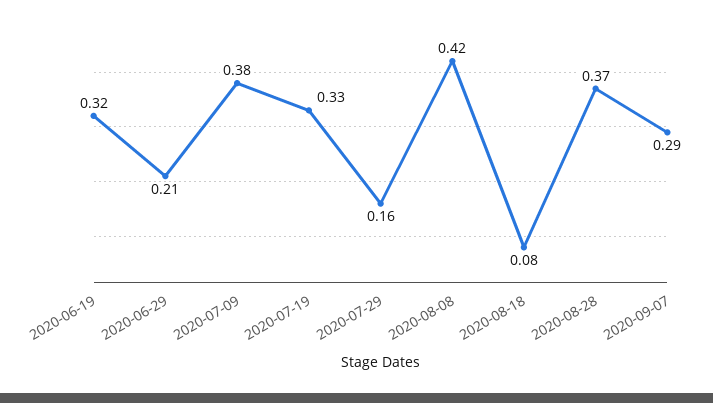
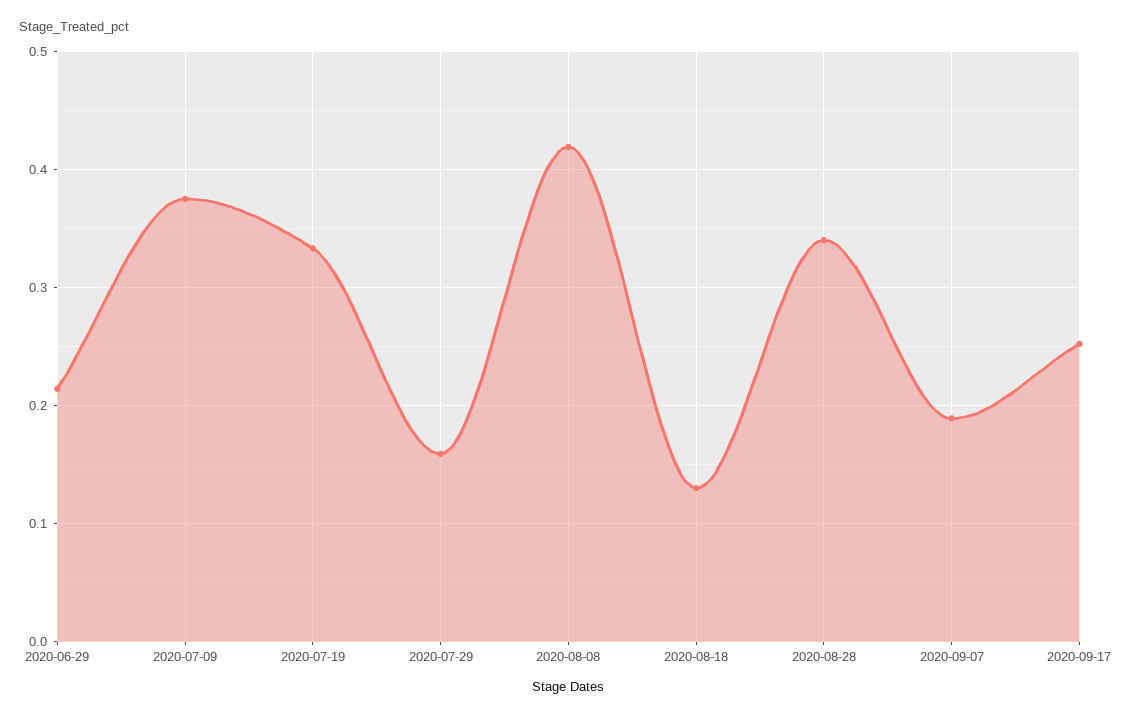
2020-06-19: 0.32 -> none
2020-08-18: 0.08 -> 0.13
2020-08-28: 0.37 -> 0.34
2020-09-07: 0.29 -> 0.19
2020-09-17: none -> 0.25

